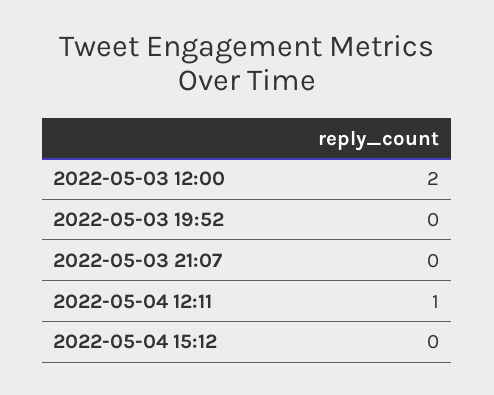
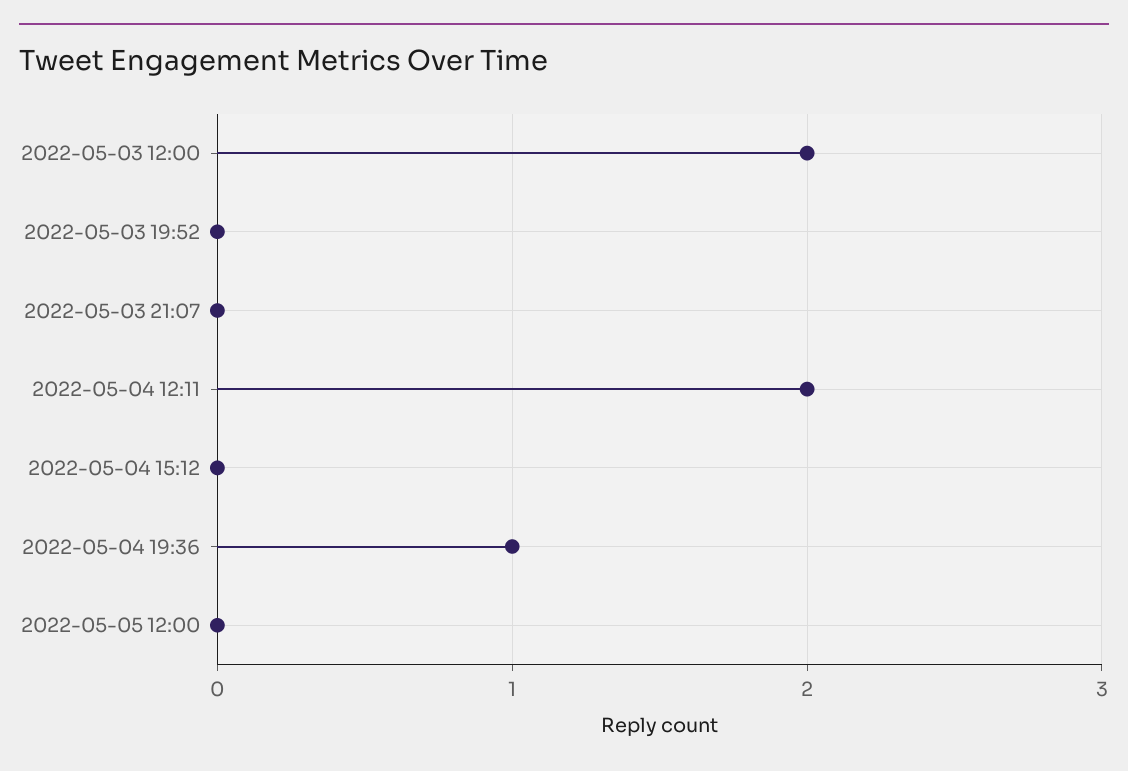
2022-05-04 12:11: 1 -> 2
2022-05-04 19:36: none -> 1
2022-05-05 12:00: none -> 0

